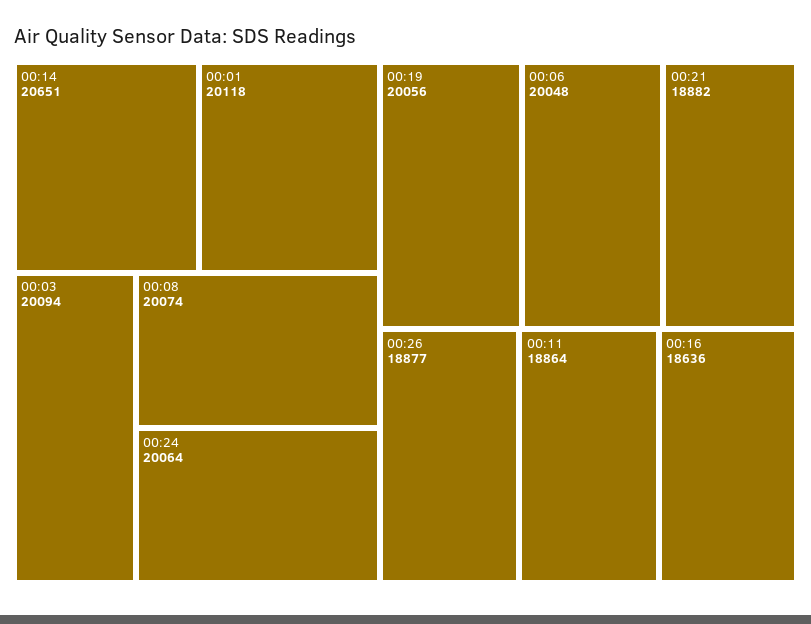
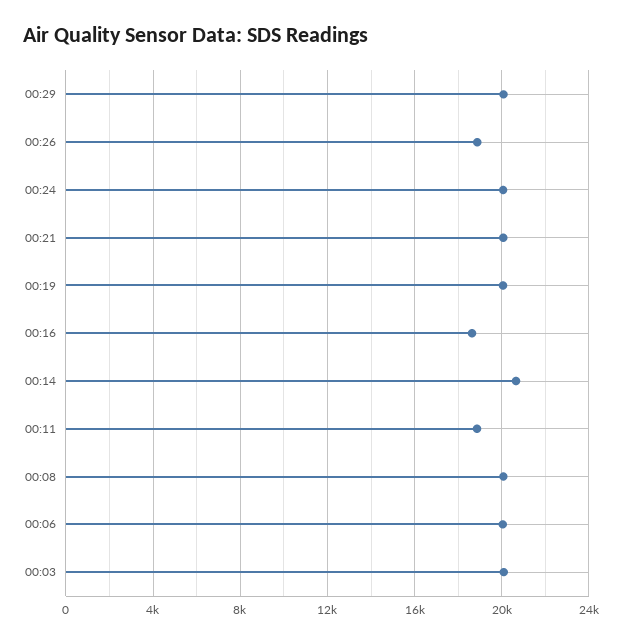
00:01: 20118 -> none
00:21: 18882 -> 20000
00:29: none -> 20000

